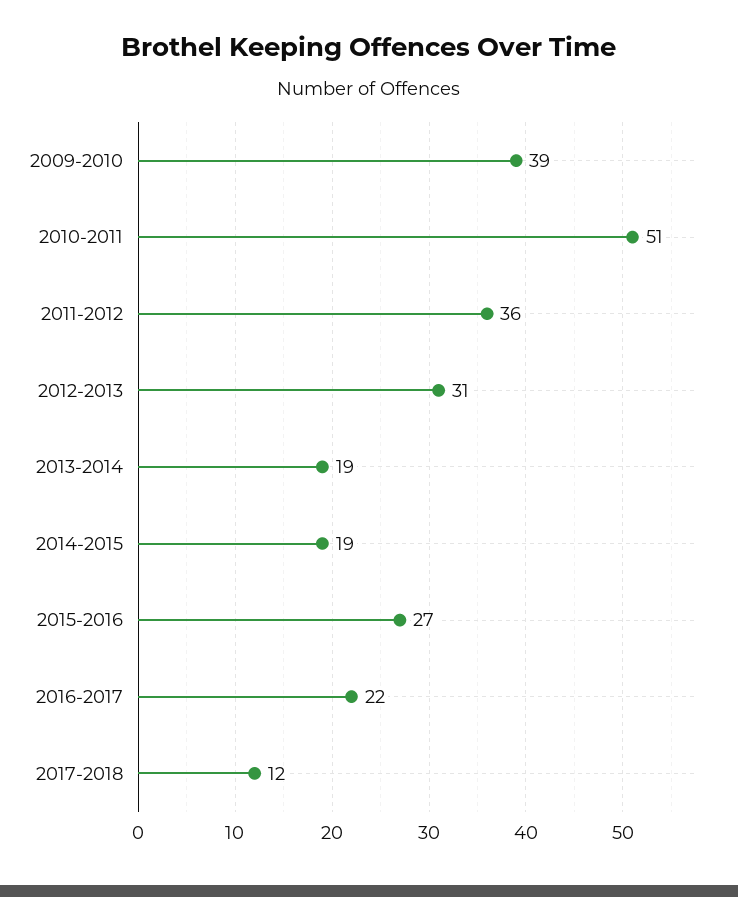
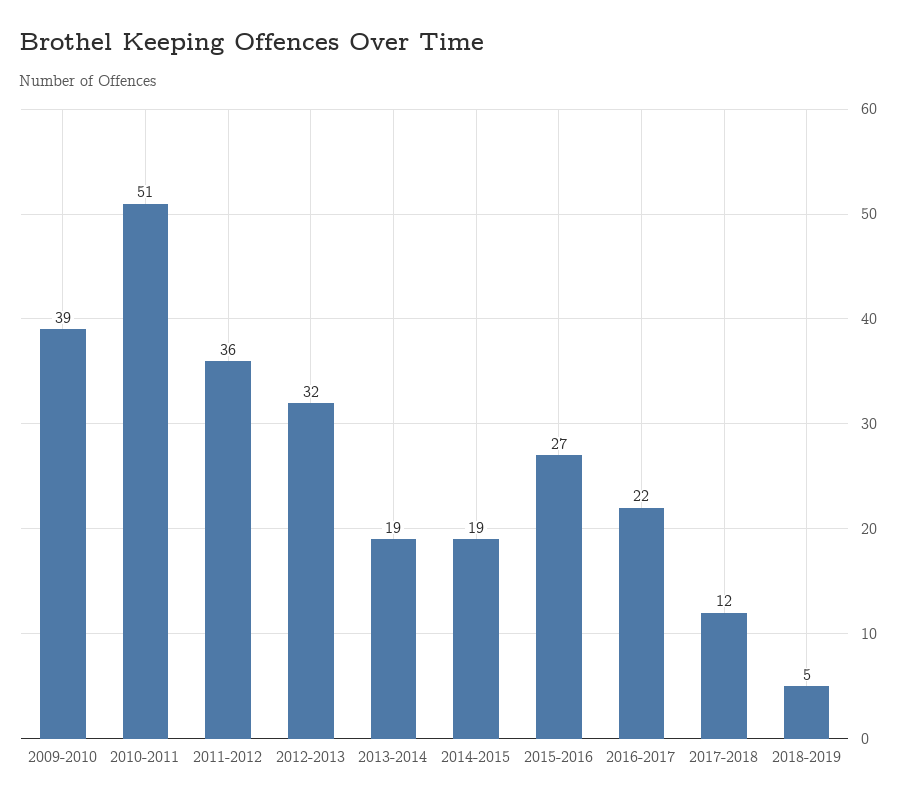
2012-2013: 31 -> 32
2018-2019: none -> 5

